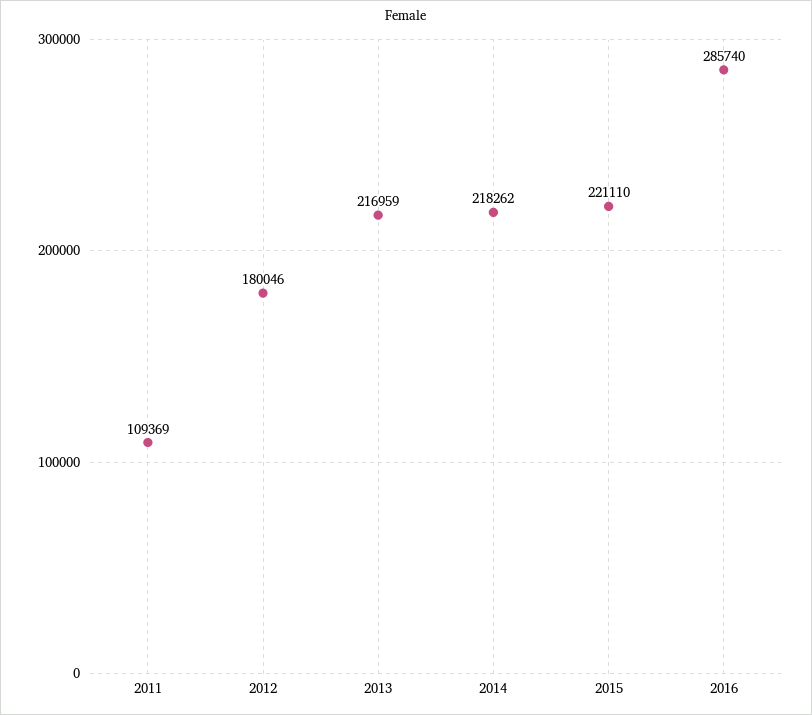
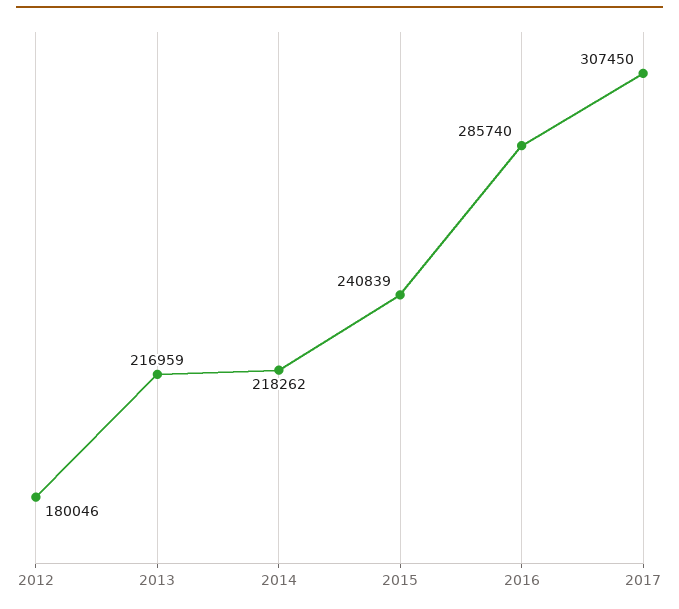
2011: 109369 -> none
2015: 221110 -> 240839
2017: none -> 307450

